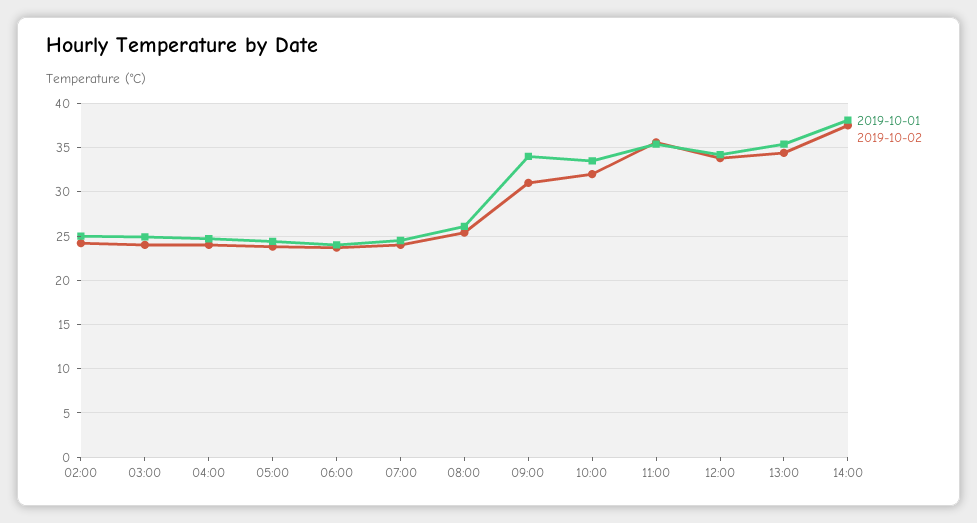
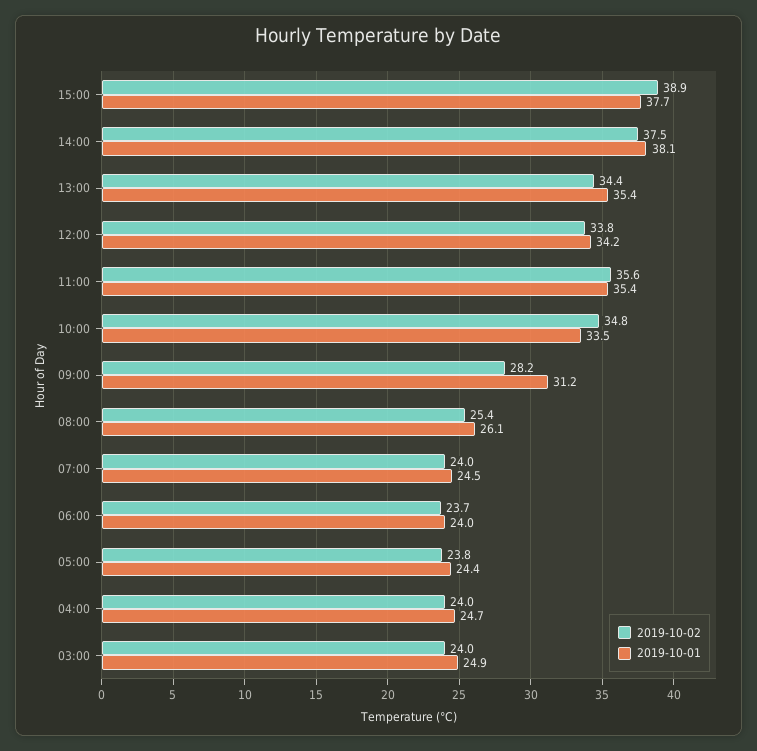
2019-10-01, 02:00: 25 -> none
2019-10-02, 02:00: 24 -> none
2019-10-01, 09:00: 34 -> 31.2
2019-10-02, 09:00: 31 -> 28.2
2019-10-02, 10:00: 32 -> 34.8
2019-10-02, 15:00: none -> 38.9
2019-10-01, 15:00: none -> 37.7

